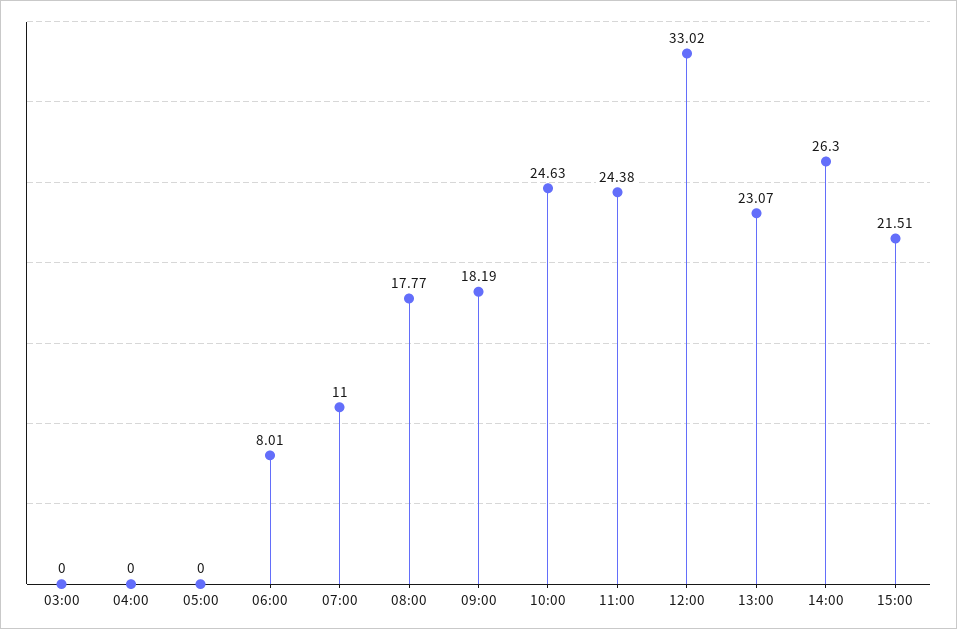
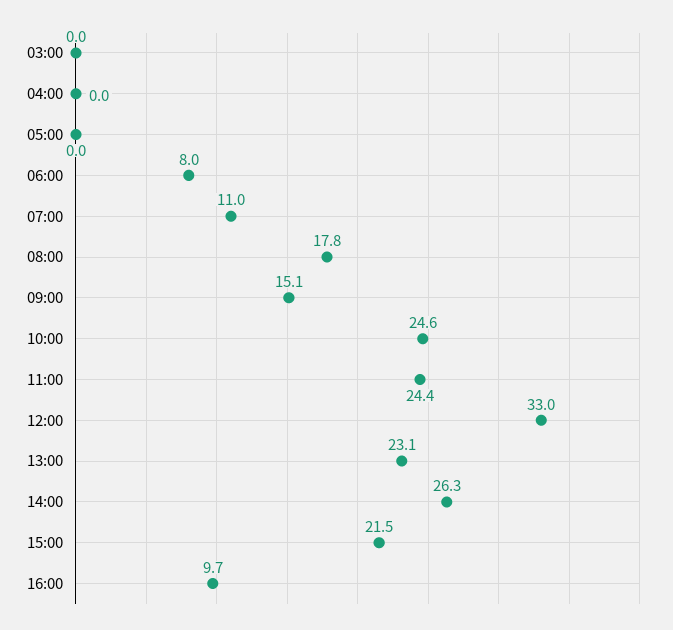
09:00: 18.19 -> 15.1
16:00: none -> 9.7

